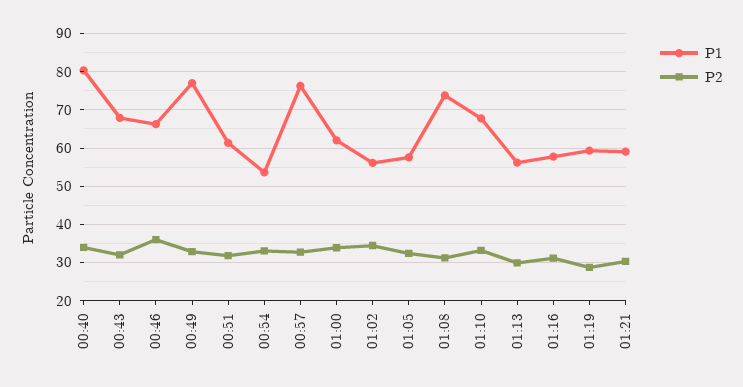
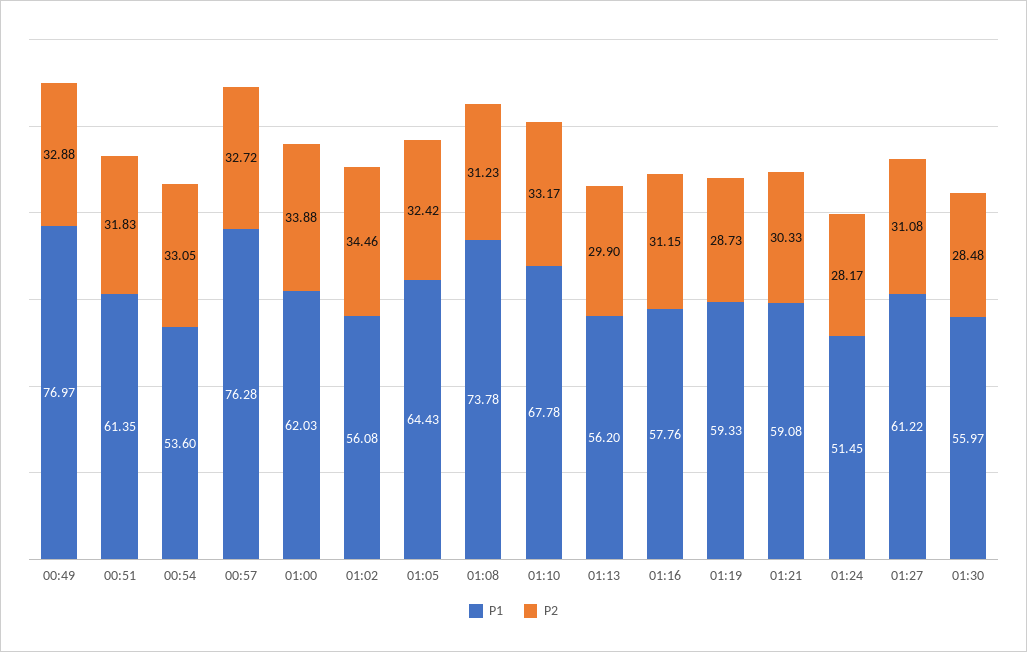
P1, 00:40: 80 -> none
P2, 00:40: 34 -> none
P1, 00:43: 68 -> none
P2, 00:43: 32 -> none
P1, 00:46: 66 -> none
P2, 00:46: 36 -> none
P1, 01:05: 58 -> 64.43
P1, 01:24: none -> 51.45
P2, 01:24: none -> 28.17
P1, 01:27: none -> 61.22
P2, 01:27: none -> 31.08
P1, 01:30: none -> 55.97
P2, 01:30: none -> 28.48

